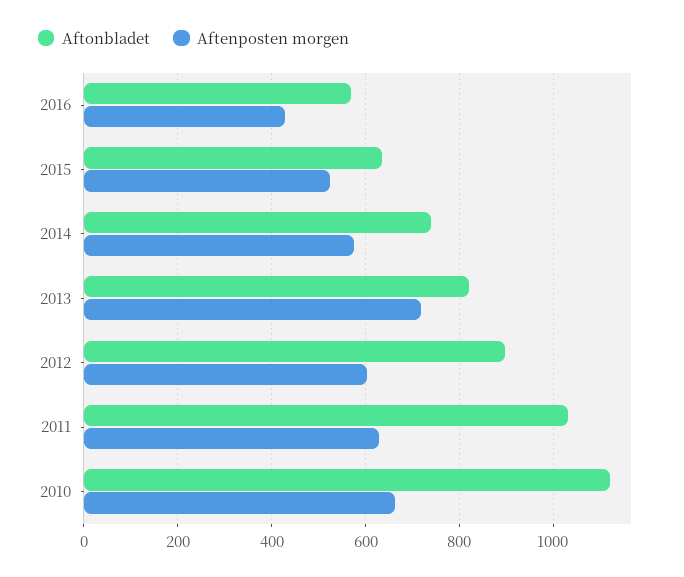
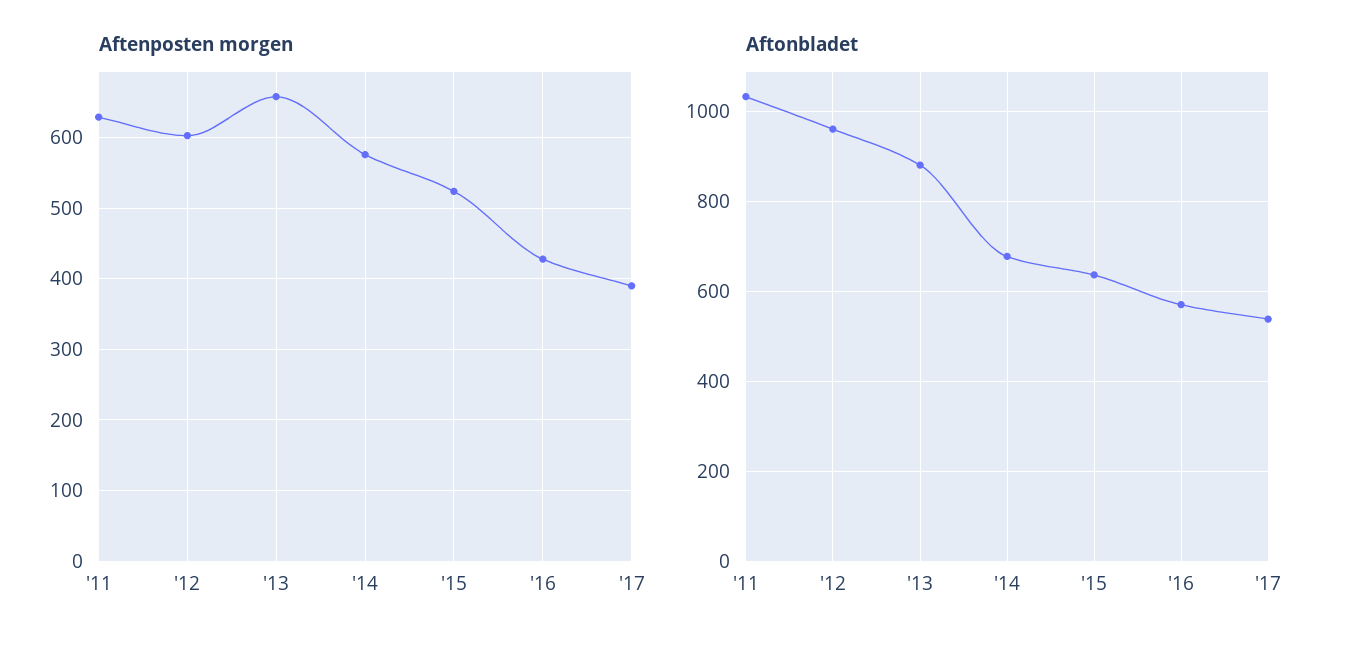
Aftonbladet, 2014: 740 -> 680
Aftonbladet, 2013: 820 -> 880
Aftenposten morgen, 2013: 720 -> 660
Aftonbladet, 2012: 900 -> 960
Aftonbladet, 2010: 1120 -> none
Aftenposten morgen, 2010: 660 -> none
Aftenposten morgen, '17: none -> 390
Aftonbladet, '17: none -> 540

